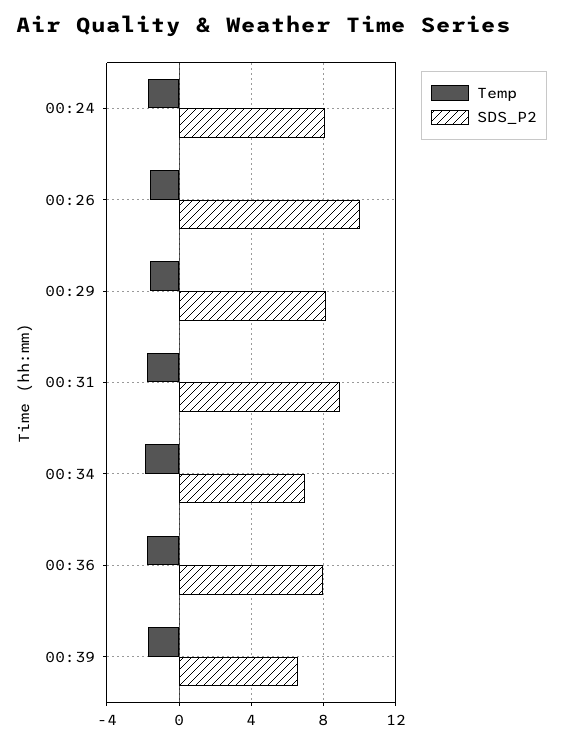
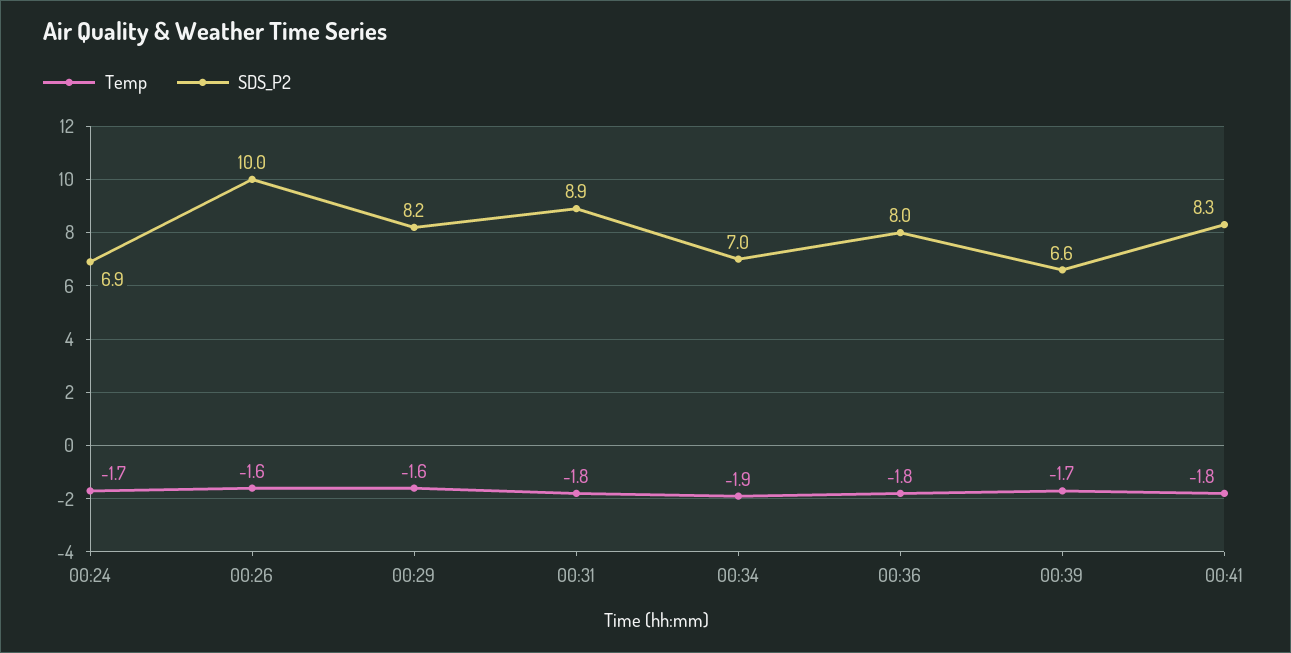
SDS_P2, 00:24: 8 -> 6.9
Temp, 00:41: none -> -1.8
SDS_P2, 00:41: none -> 8.3

